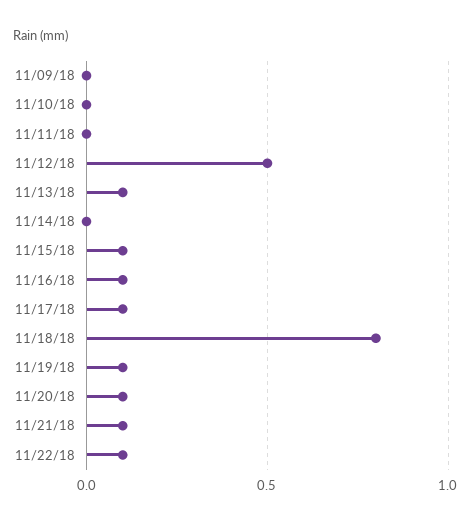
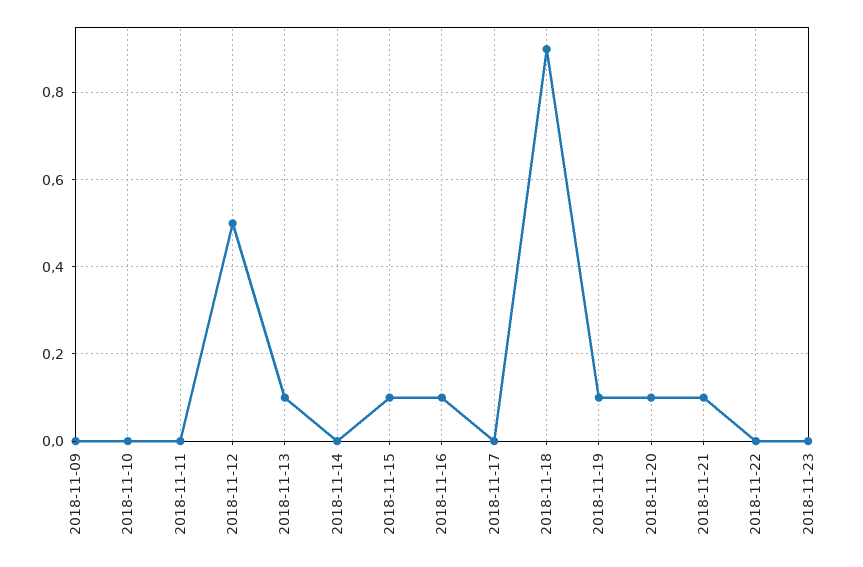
11/17/18: 0.1 -> 0
11/18/18: 0.8 -> 0.9
11/22/18: 0.1 -> 0
2018-11-23: none -> 0

